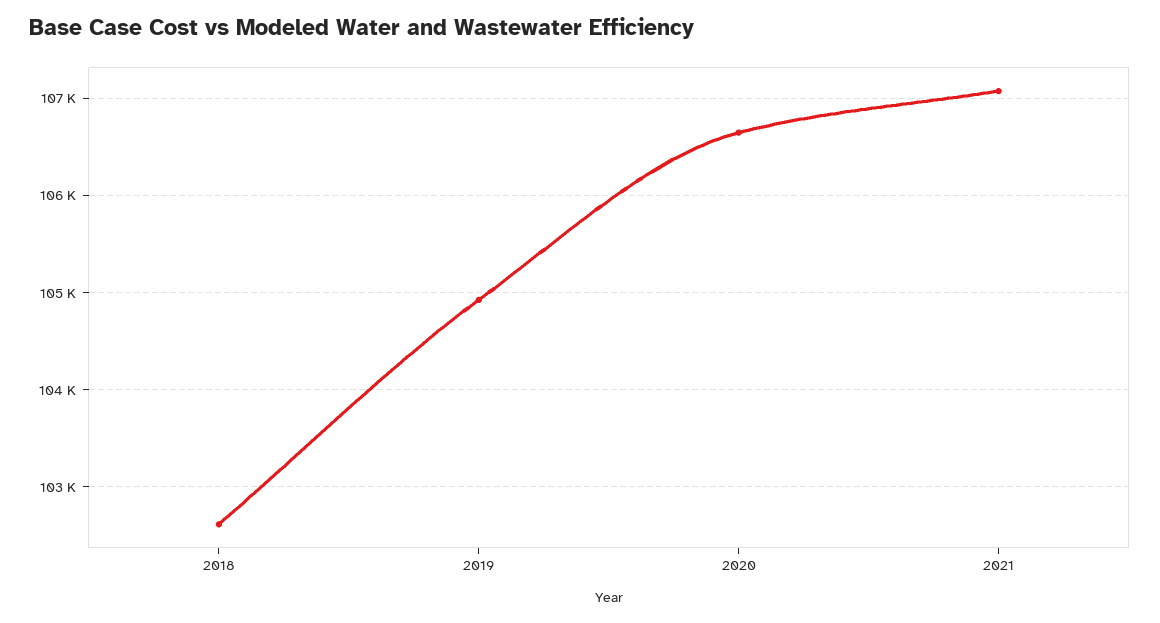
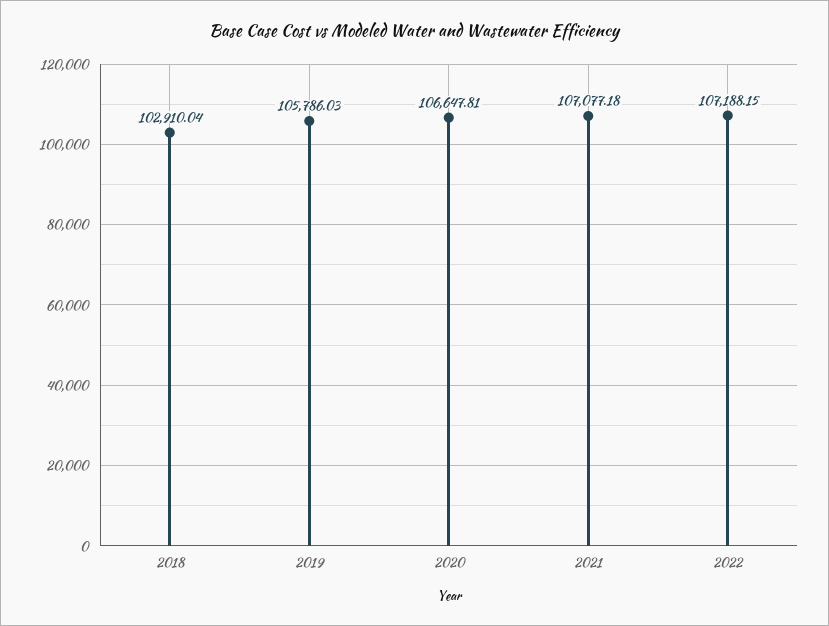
2018: 102600 -> 102910.04
2019: 104900 -> 105786.03
2022: none -> 107188.15

